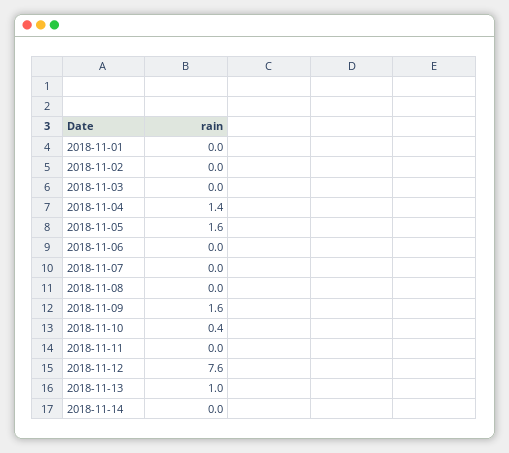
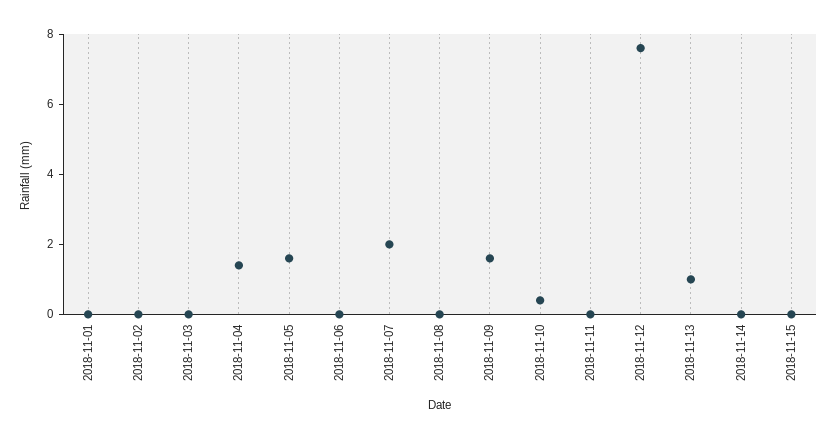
2018-11-07: 0 -> 2
2018-11-15: none -> 0

